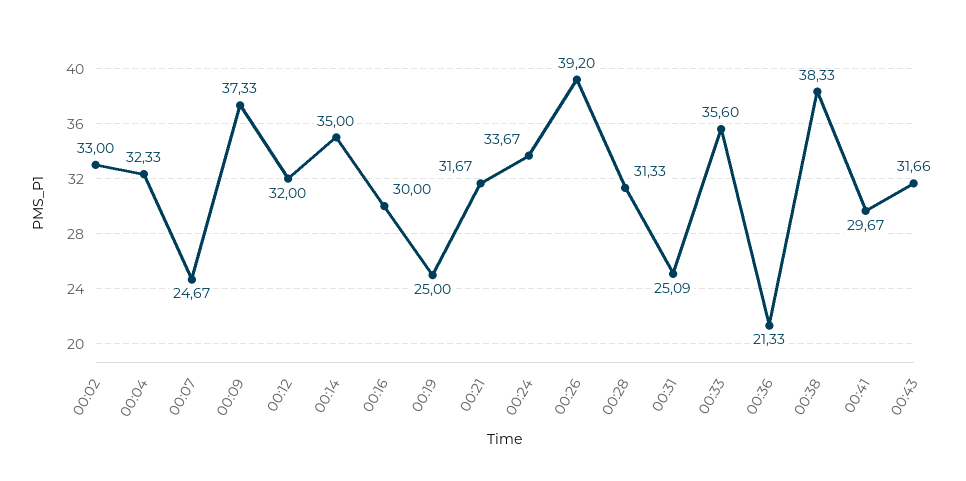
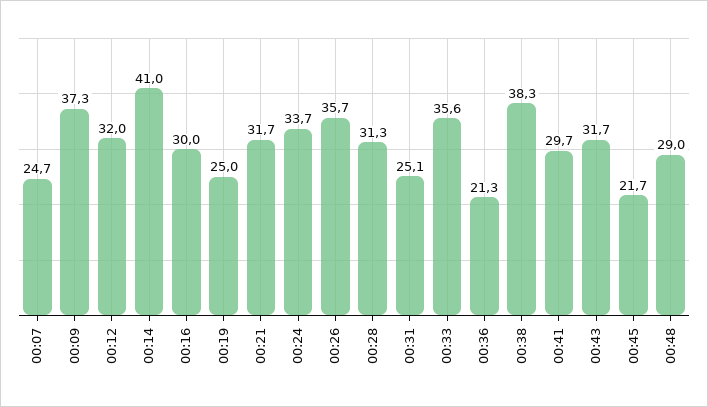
00:02: 33 -> none
00:04: 32.33 -> none
00:14: 35 -> 41
00:26: 39.2 -> 35.7
00:45: none -> 21.7
00:48: none -> 29

